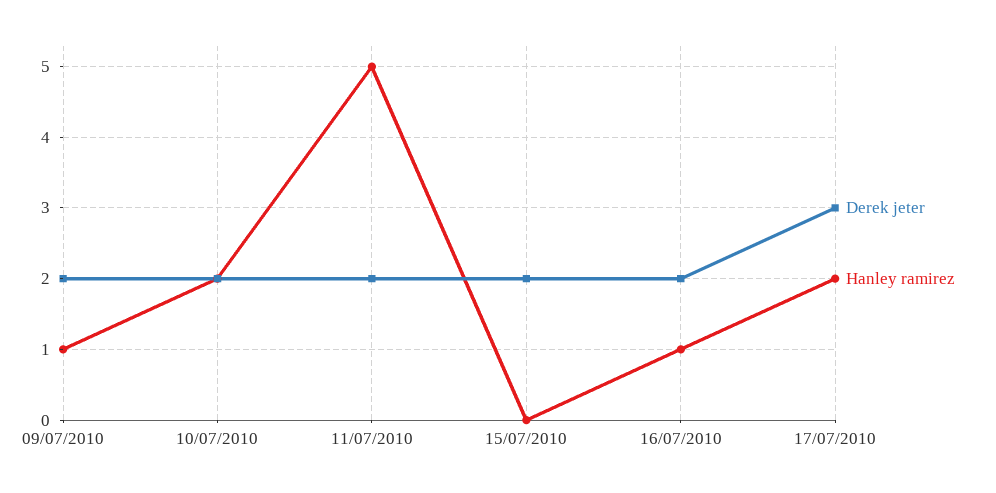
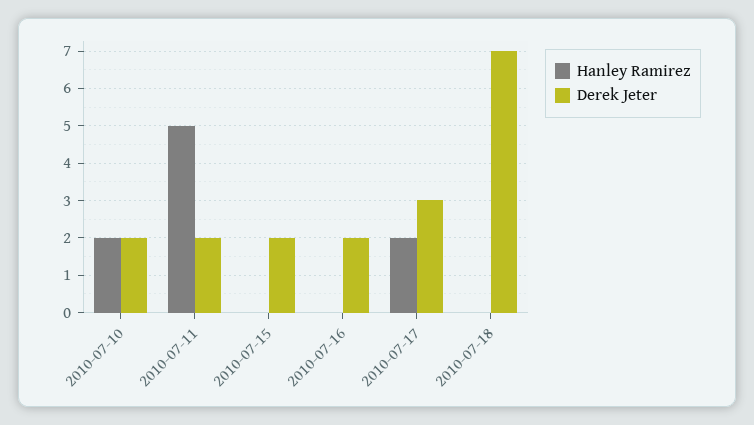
Derek jeter, 09/07/2010: 2 -> none
Hanley ramirez, 09/07/2010: 1 -> none
Hanley ramirez, 16/07/2010: 1 -> 0
Hanley ramirez, 2010-07-18: none -> 0
Derek jeter, 2010-07-18: none -> 7

